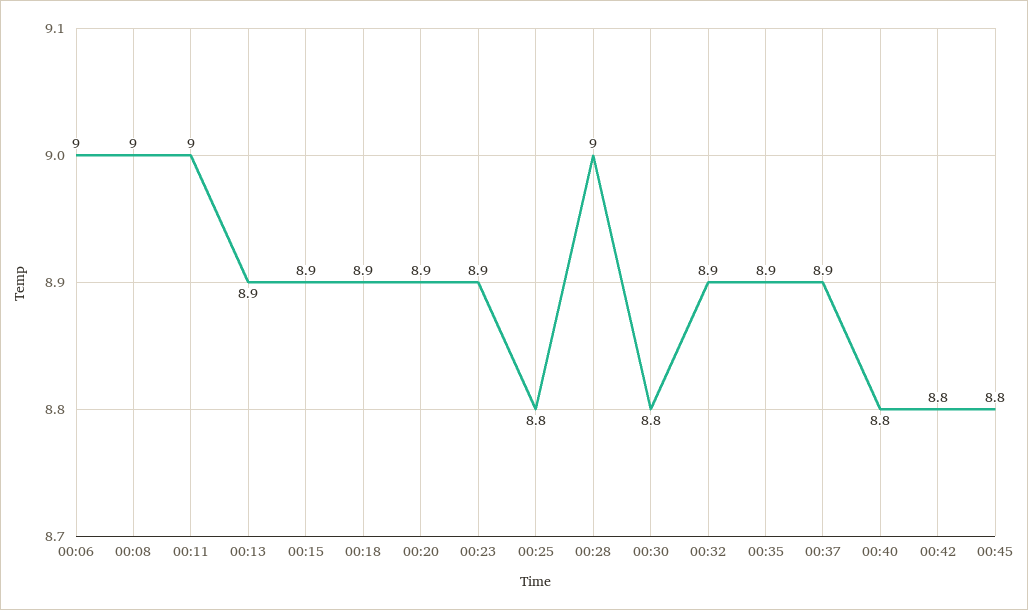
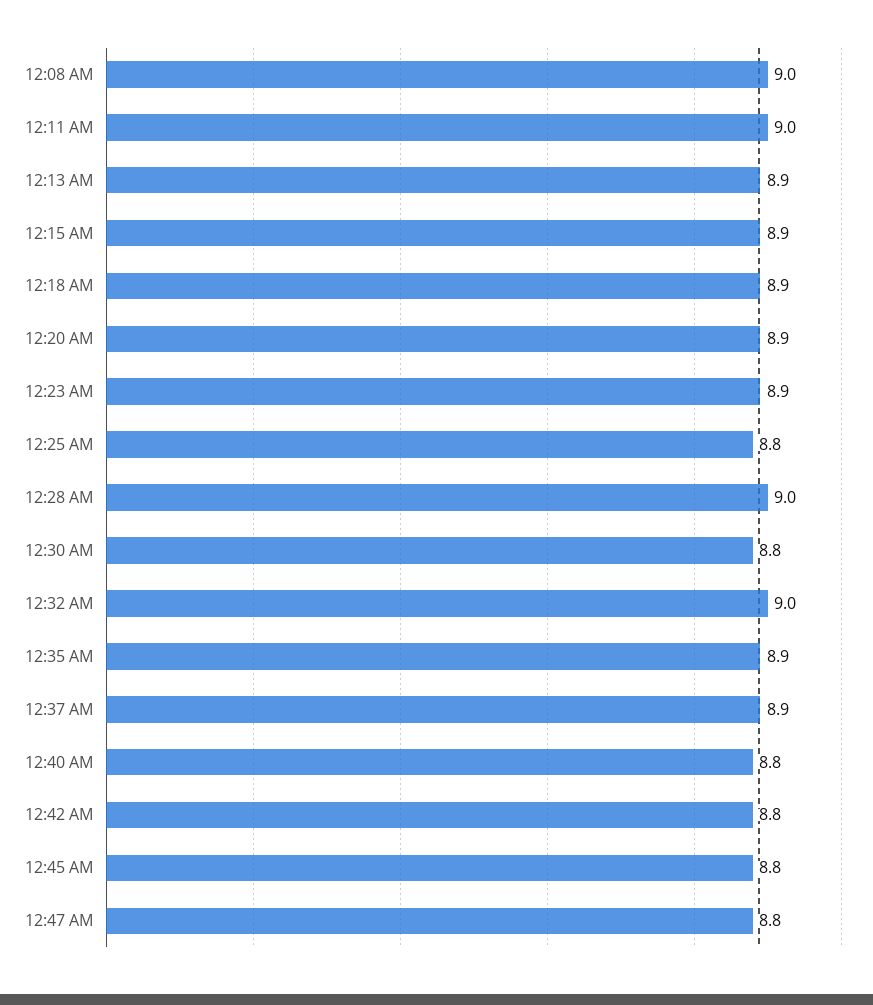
00:06: 9 -> none
00:32: 8.9 -> 9
12:47 AM: none -> 8.8

